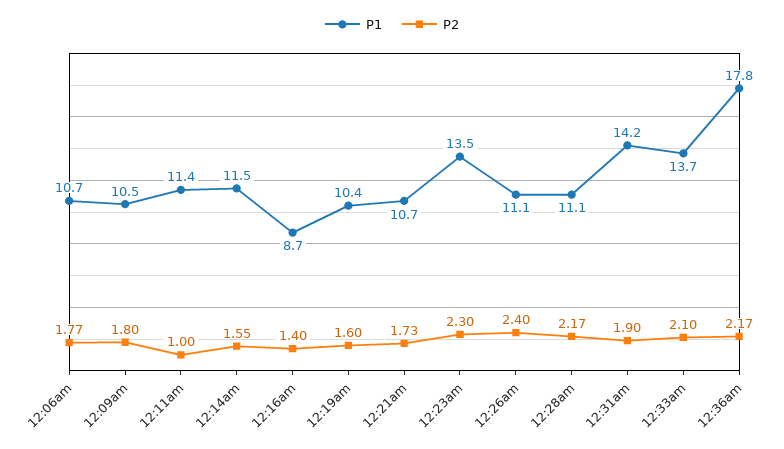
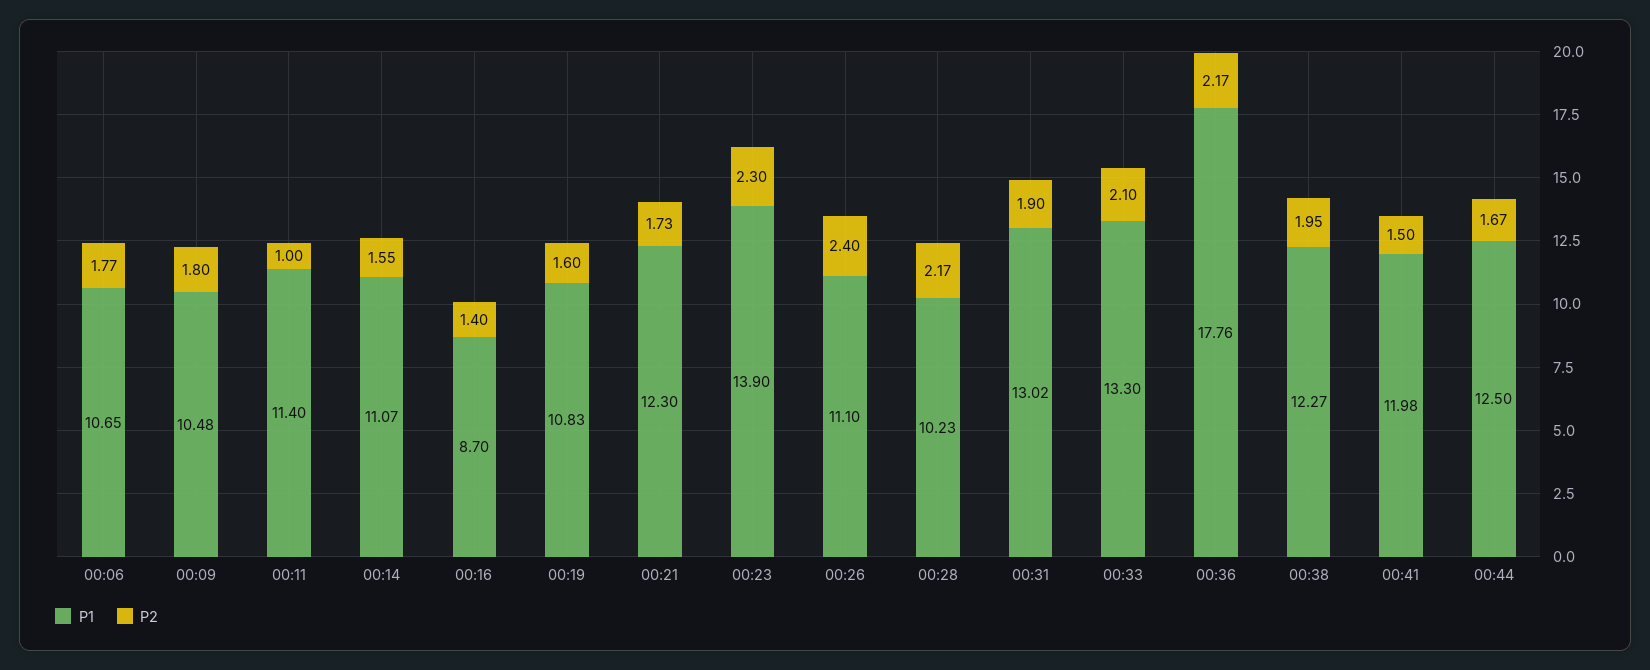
P1, 12:14am: 11.5 -> 11.07
P1, 12:19am: 10.4 -> 10.83
P1, 12:21am: 10.7 -> 12.3
P1, 12:23am: 13.5 -> 13.9
P1, 12:28am: 11.1 -> 10.23
P1, 12:31am: 14.2 -> 13.02
P1, 12:33am: 13.7 -> 13.3
P1, 00:38: none -> 12.27
P2, 00:38: none -> 1.95
P1, 00:41: none -> 11.98
P2, 00:41: none -> 1.5
P1, 00:44: none -> 12.5
P2, 00:44: none -> 1.67

